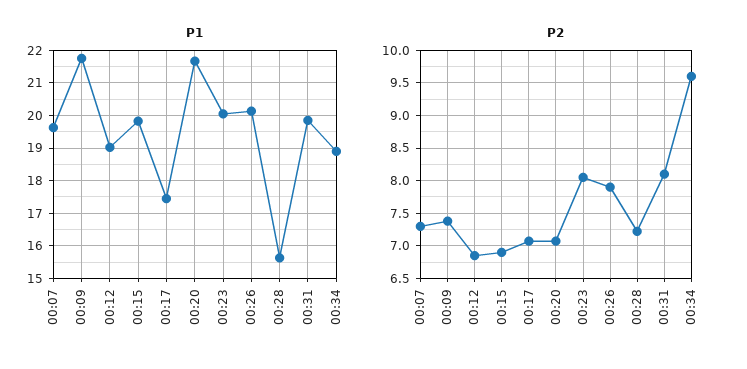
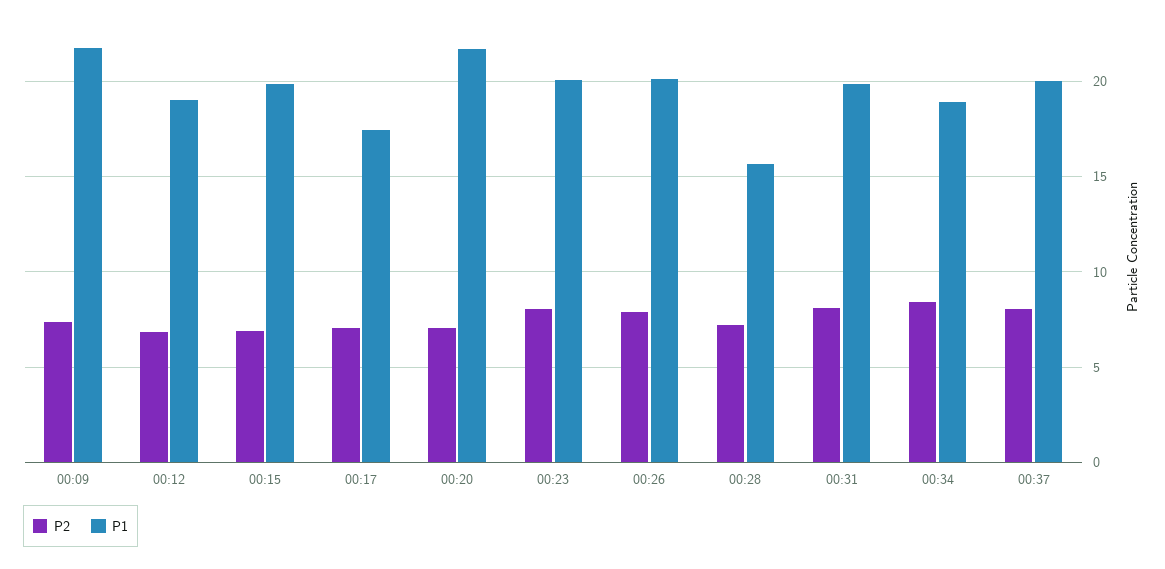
P1, 00:07: 19.6 -> none
P2, 00:07: 7.3 -> none
P2, 00:34: 9.6 -> 8.5
P2, 00:37: none -> 8
P1, 00:37: none -> 20

